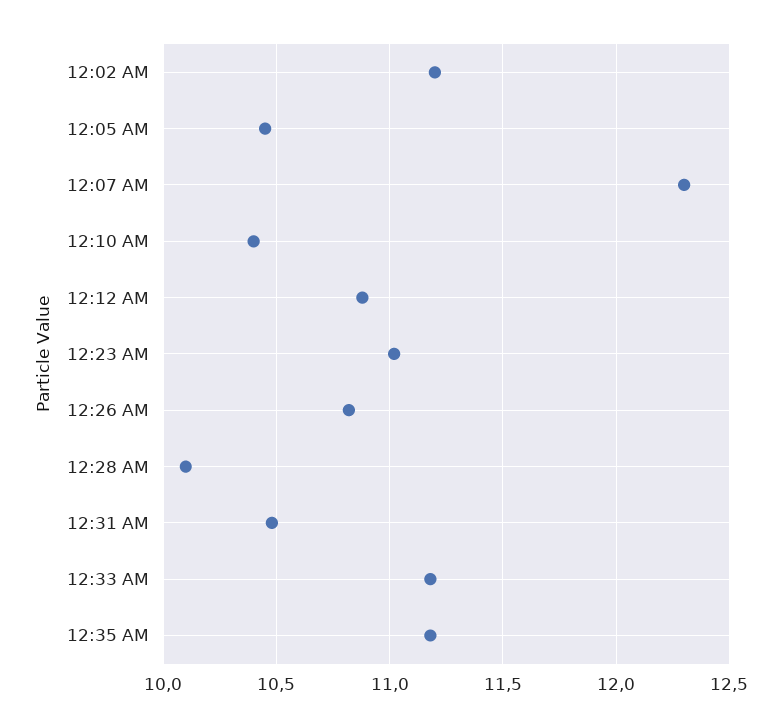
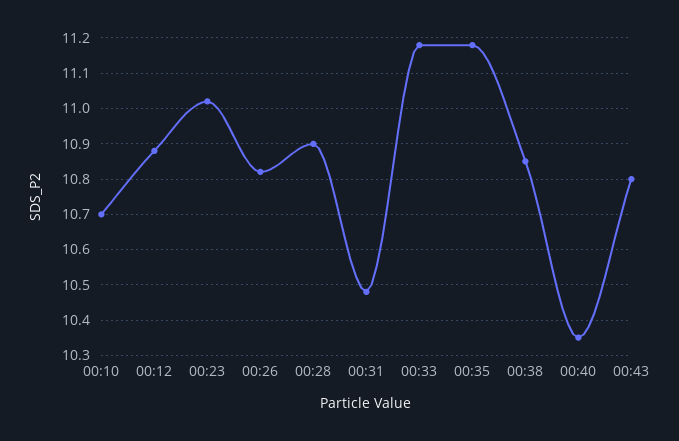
12:02 AM: 11.2 -> none
12:05 AM: 10.45 -> none
12:07 AM: 12.3 -> none
12:10 AM: 10.4 -> 10.7
12:28 AM: 10.1 -> 10.9
00:38: none -> 10.85
00:40: none -> 10.35
00:43: none -> 10.8

